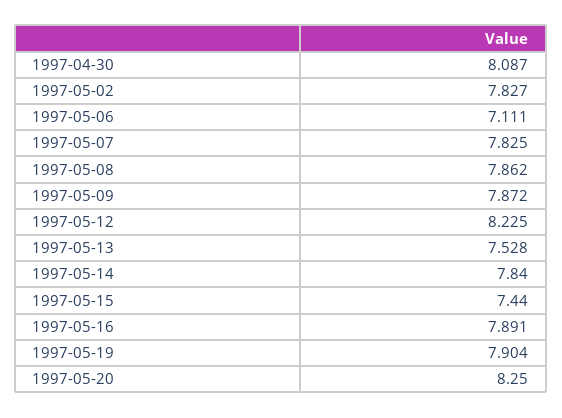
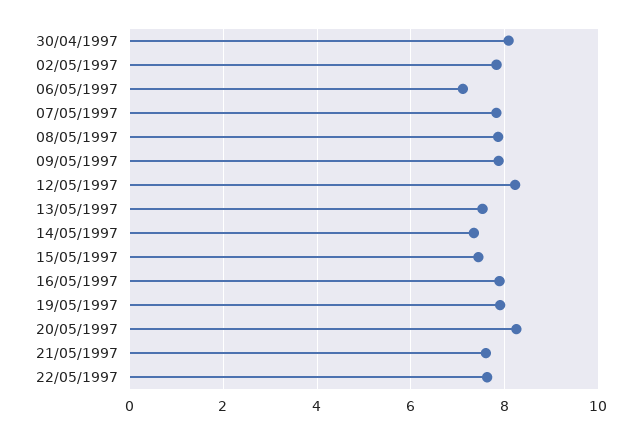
1997-05-14: 7.84 -> 7.4
21/05/1997: none -> 7.6
22/05/1997: none -> 7.6

